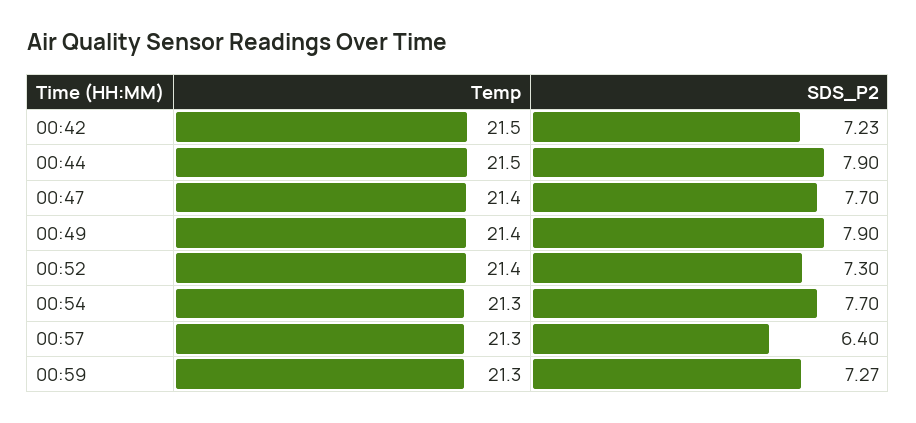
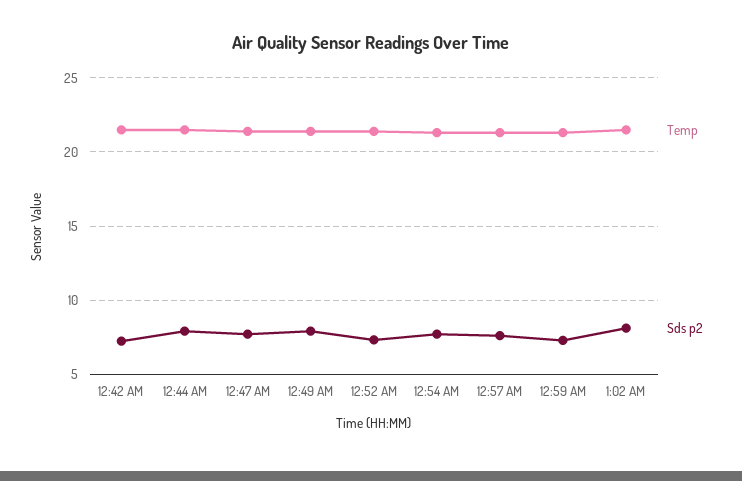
SDS_P2, 00:57: 6.4 -> 7.5
Temp, 1:02 AM: none -> 21.5
SDS_P2, 1:02 AM: none -> 8

